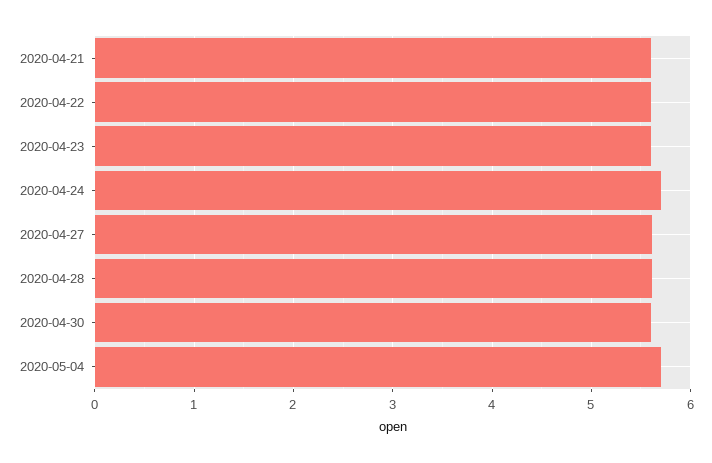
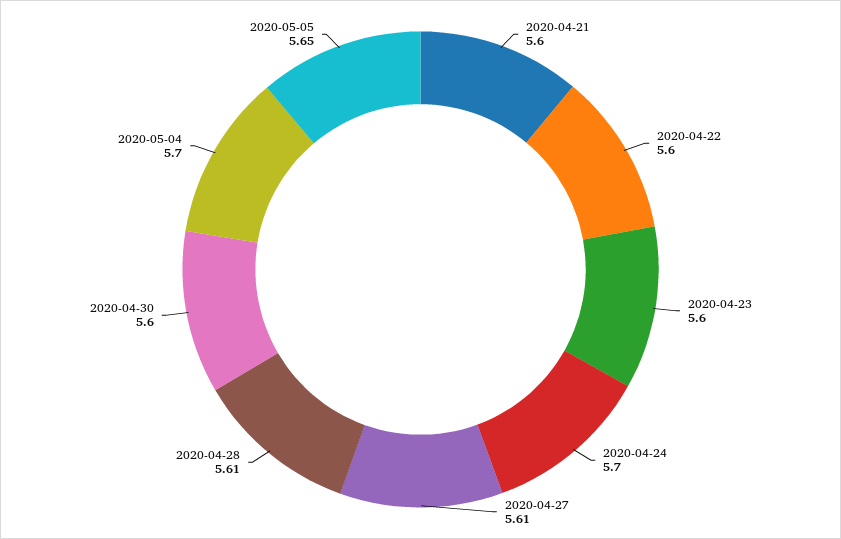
2020-05-05: none -> 5.65

